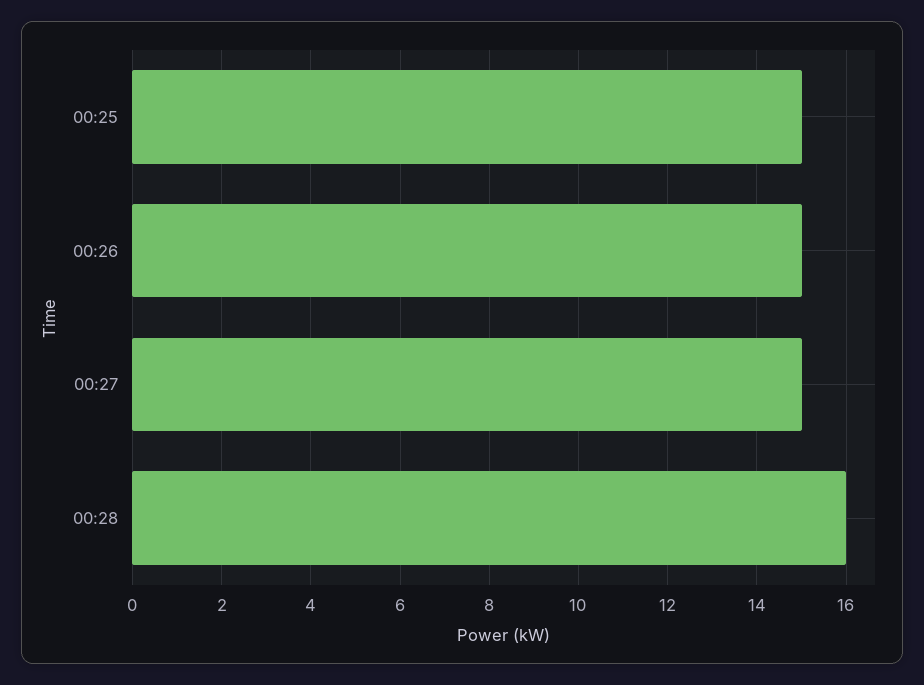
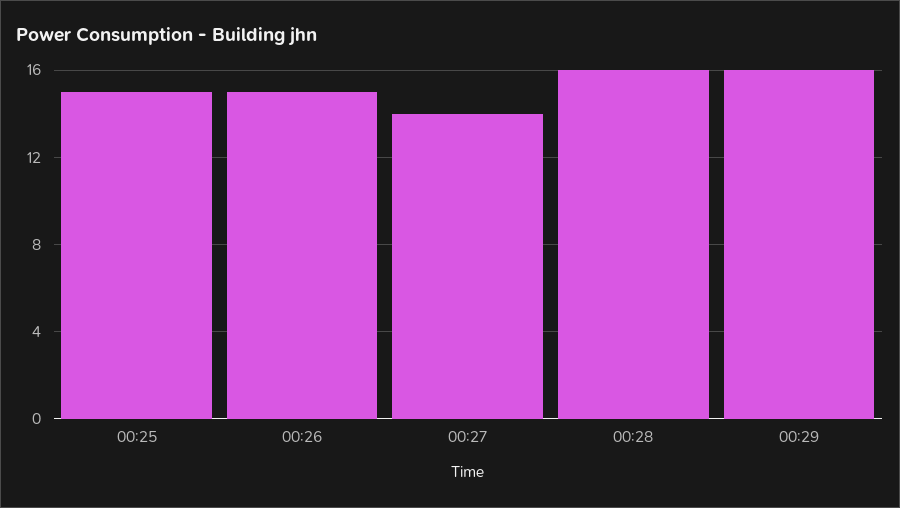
00:27: 15 -> 14
00:29: none -> 16

